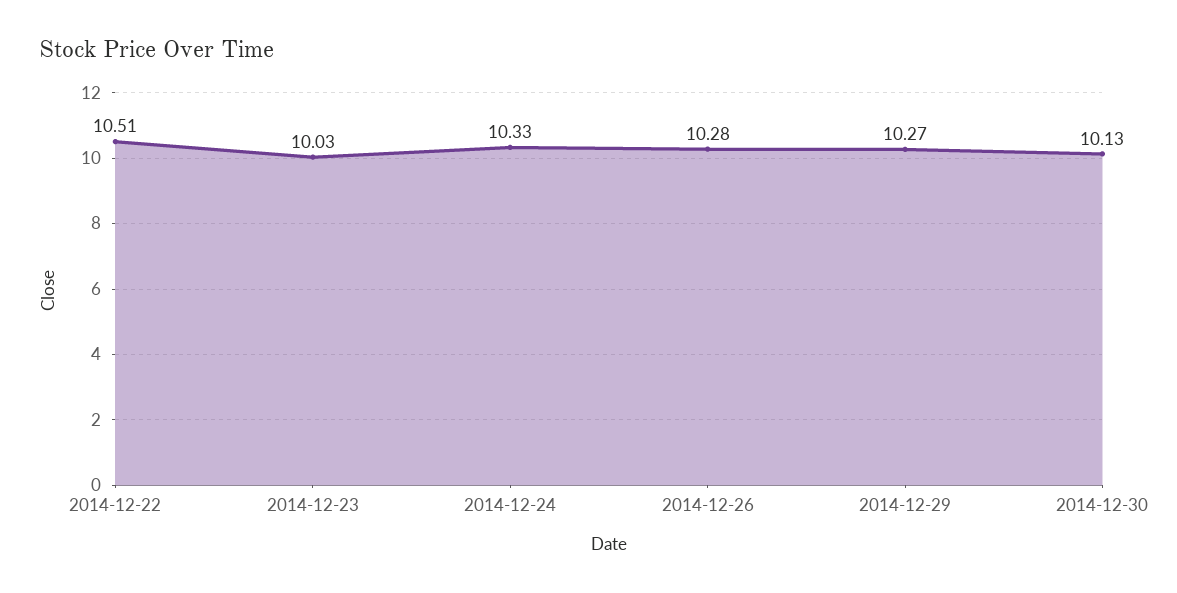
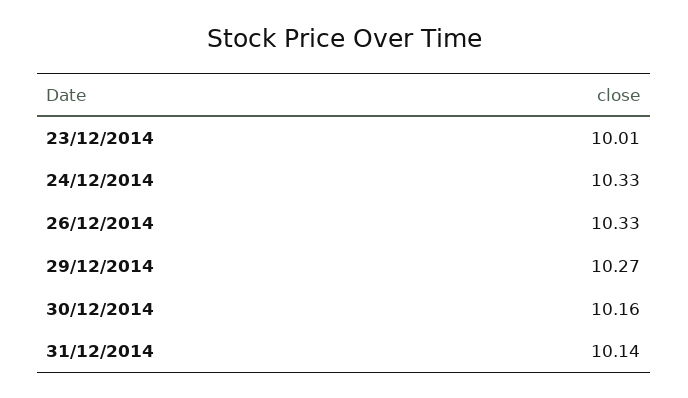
2014-12-22: 10.51 -> none
2014-12-23: 10.03 -> 10.01
2014-12-26: 10.28 -> 10.33
2014-12-30: 10.13 -> 10.16
31/12/2014: none -> 10.14

